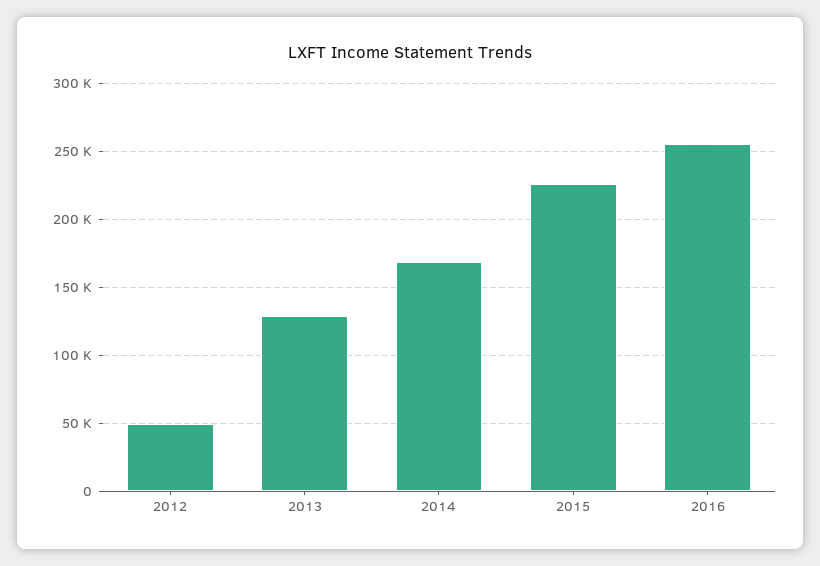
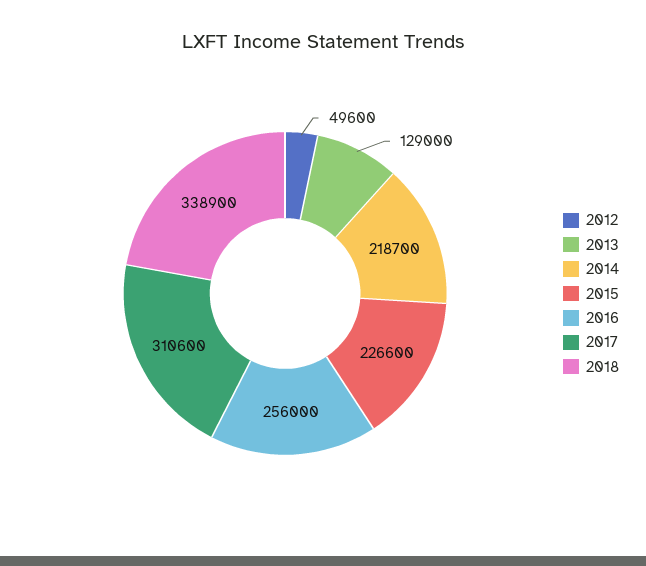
2014: 170000 -> 218700
2017: none -> 310600
2018: none -> 338900

